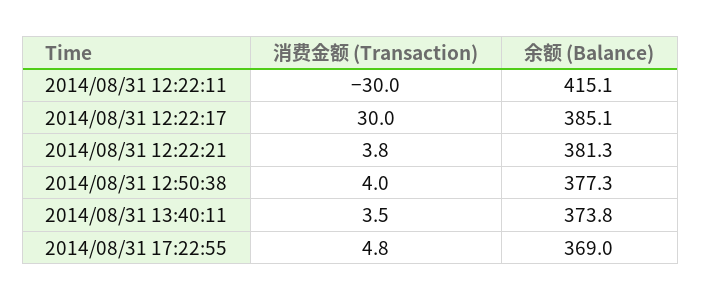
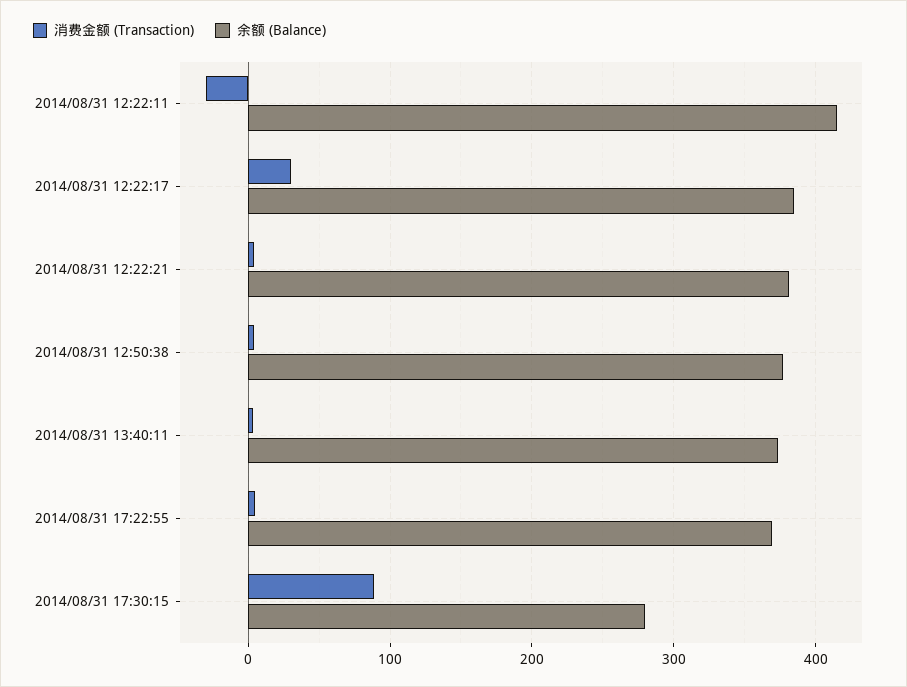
消费金额 (Transaction), 2014/08/31 17:30:15: none -> 90
余额 (Balance), 2014/08/31 17:30:15: none -> 280

